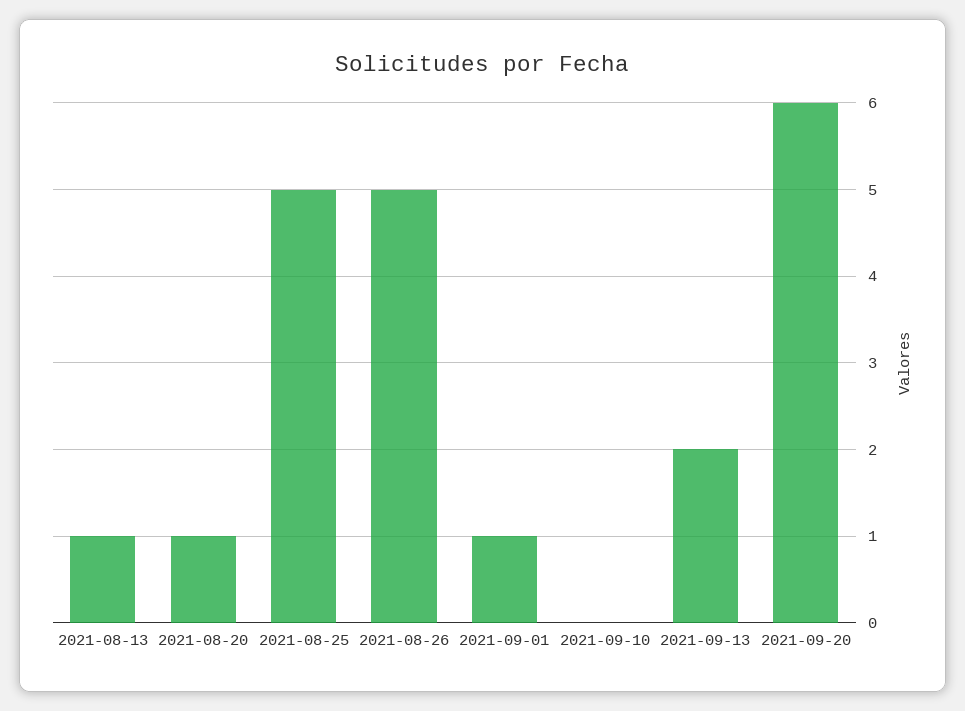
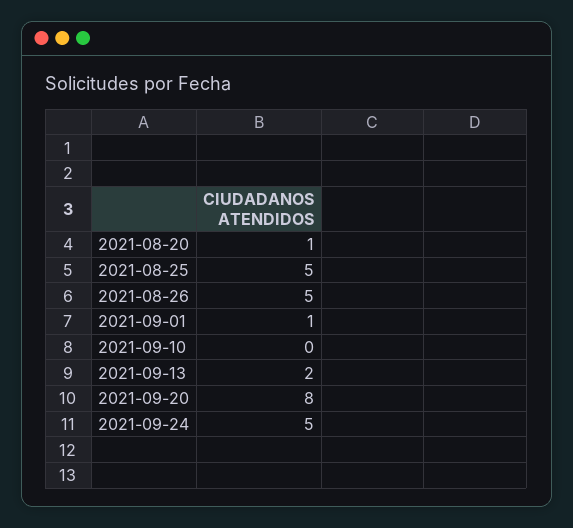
2021-08-13: 1 -> none
2021-09-20: 6 -> 8
2021-09-24: none -> 5

